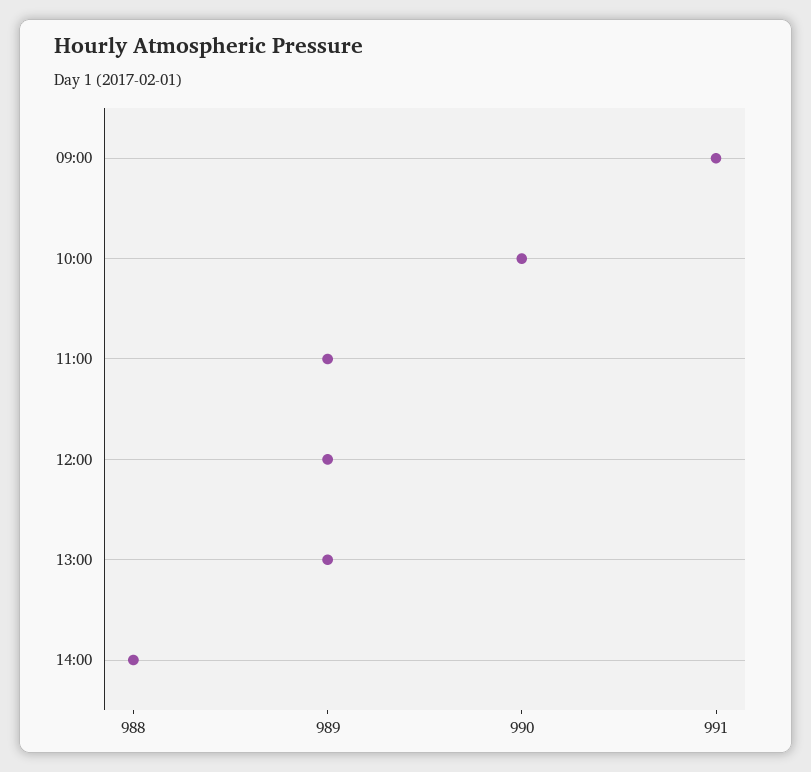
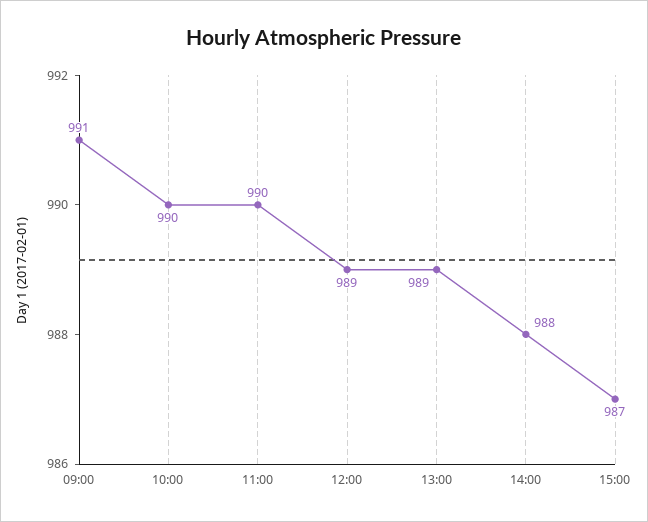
11:00: 989 -> 990
15:00: none -> 987

